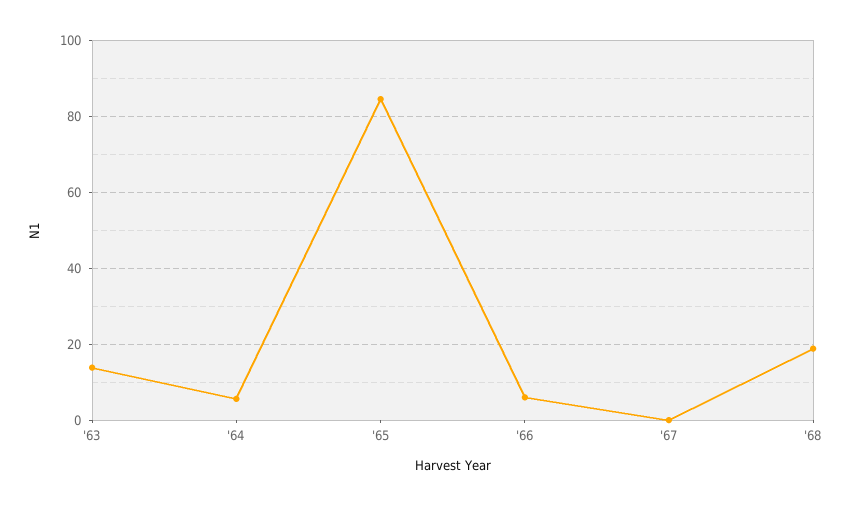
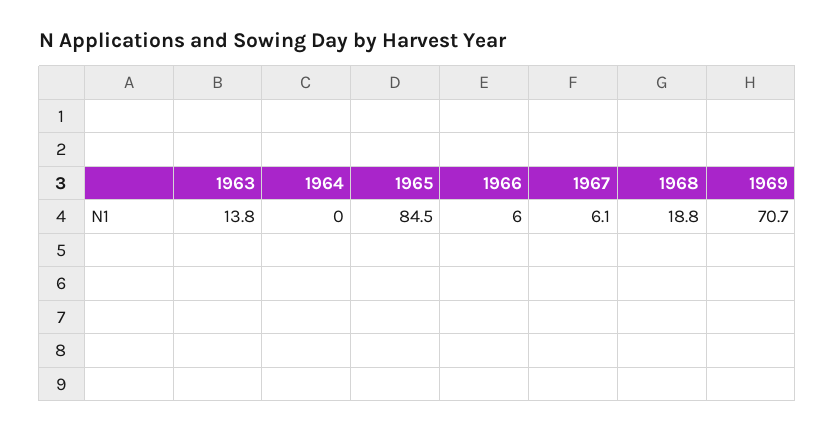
'64: 6 -> 0
'67: 0 -> 6.1
1969: none -> 70.7

